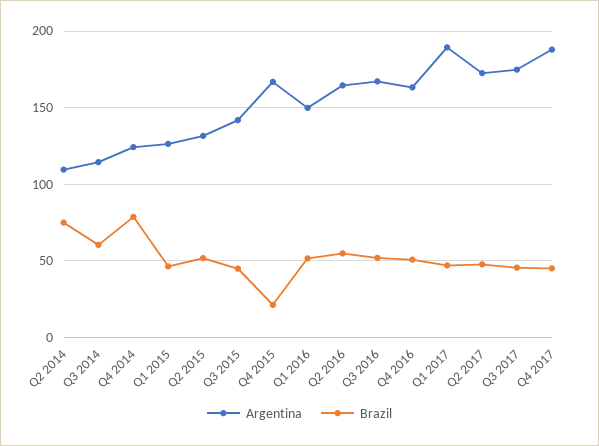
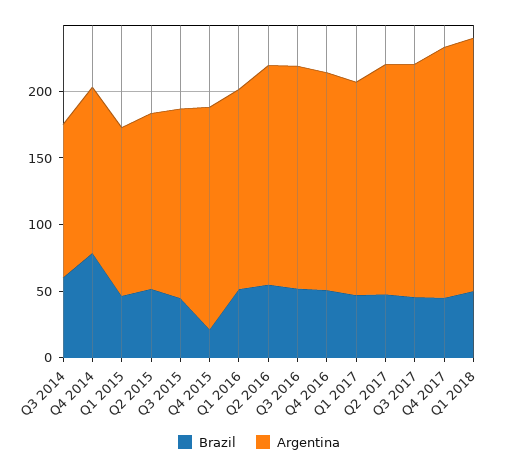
Argentina, Q2 2014: 110 -> none
Brazil, Q2 2014: 75 -> none
Argentina, Q1 2017: 190 -> 160
Brazil, Q1 2018: none -> 50
Argentina, Q1 2018: none -> 190

